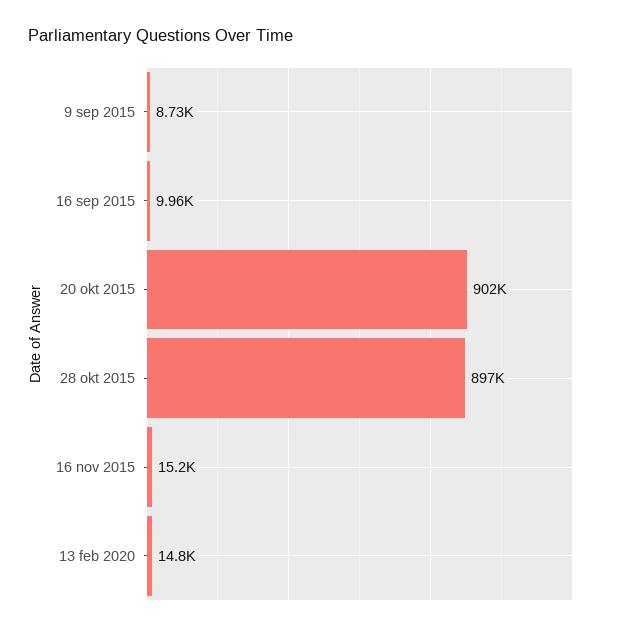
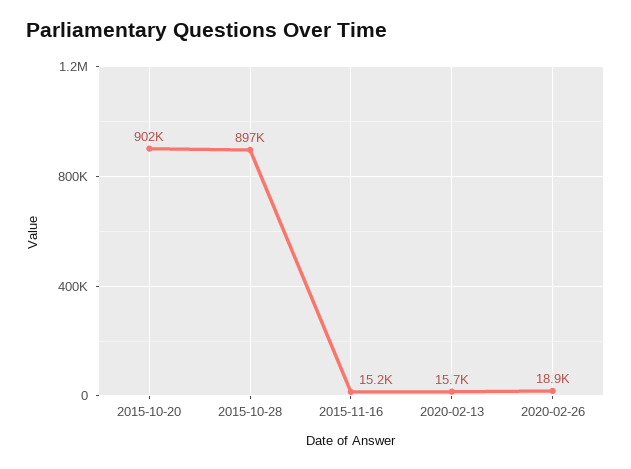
9 sep 2015: 8730 -> none
16 sep 2015: 9960 -> none
13 feb 2020: 14800 -> 15700
2020-02-26: none -> 18900

